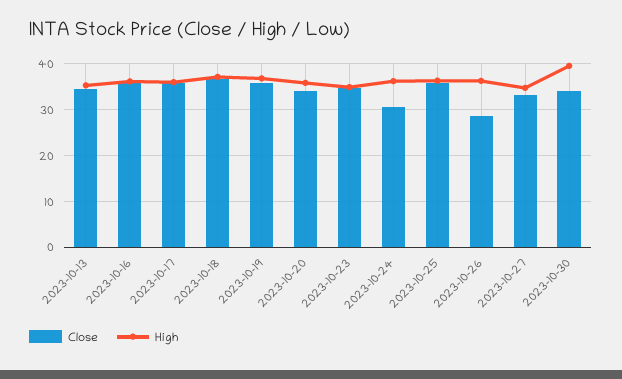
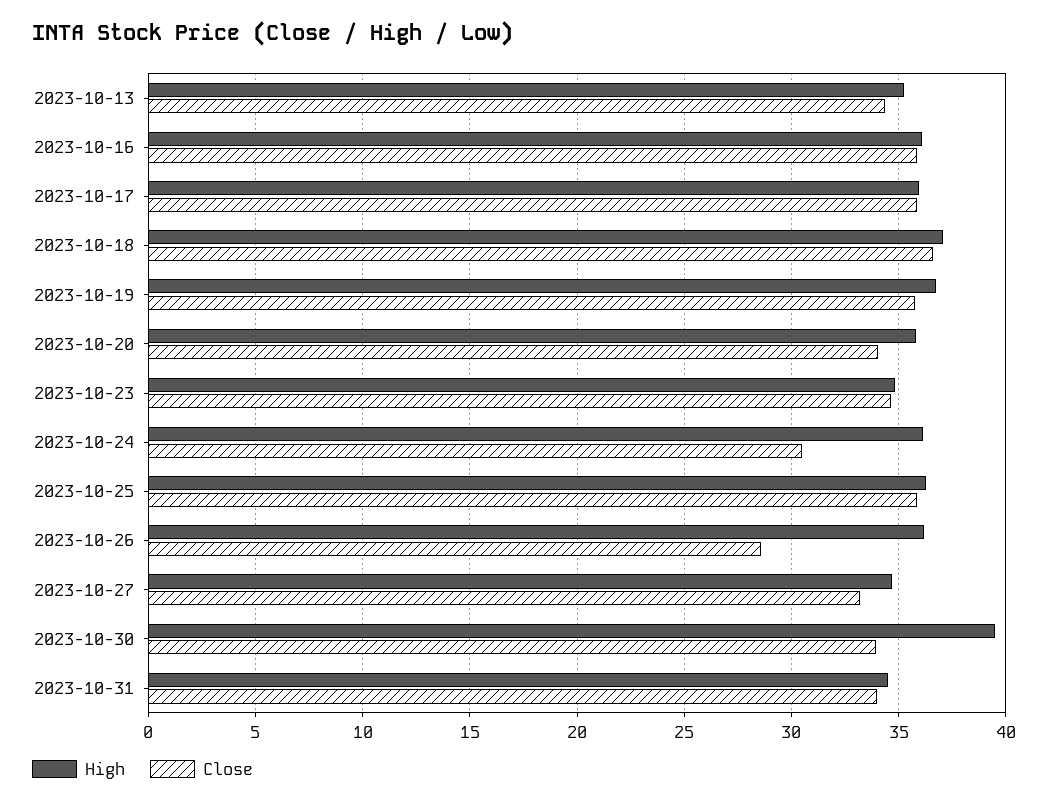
High, 2023-10-31: none -> 34.5
Close, 2023-10-31: none -> 34

